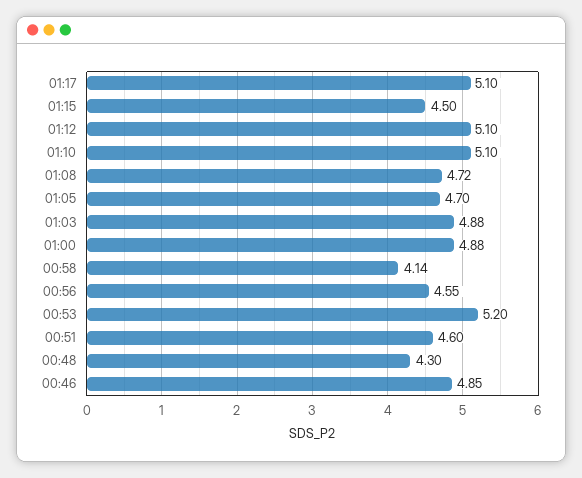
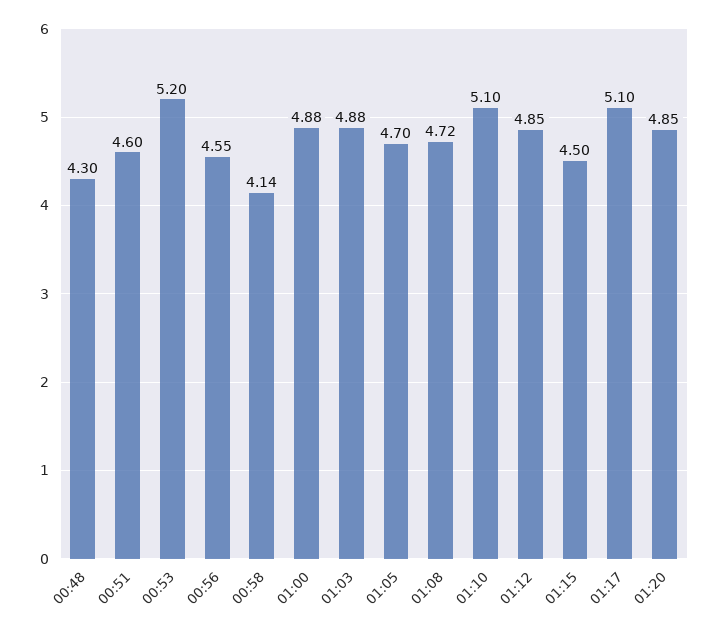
01:12: 5.1 -> 4.85
00:46: 4.85 -> none
01:20: none -> 4.85

